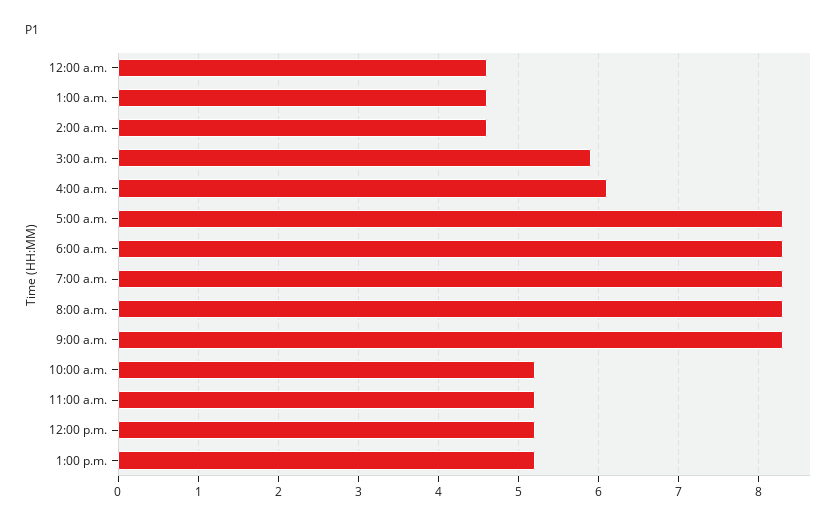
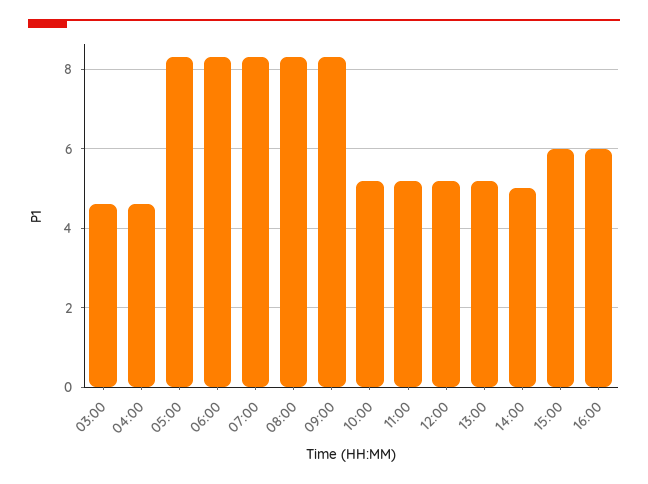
12:00 a.m.: 4.6 -> none
1:00 a.m.: 4.6 -> none
2:00 a.m.: 4.6 -> none
3:00 a.m.: 5.9 -> 4.5
4:00 a.m.: 6.1 -> 4.5
14:00: none -> 5
15:00: none -> 6
16:00: none -> 6

